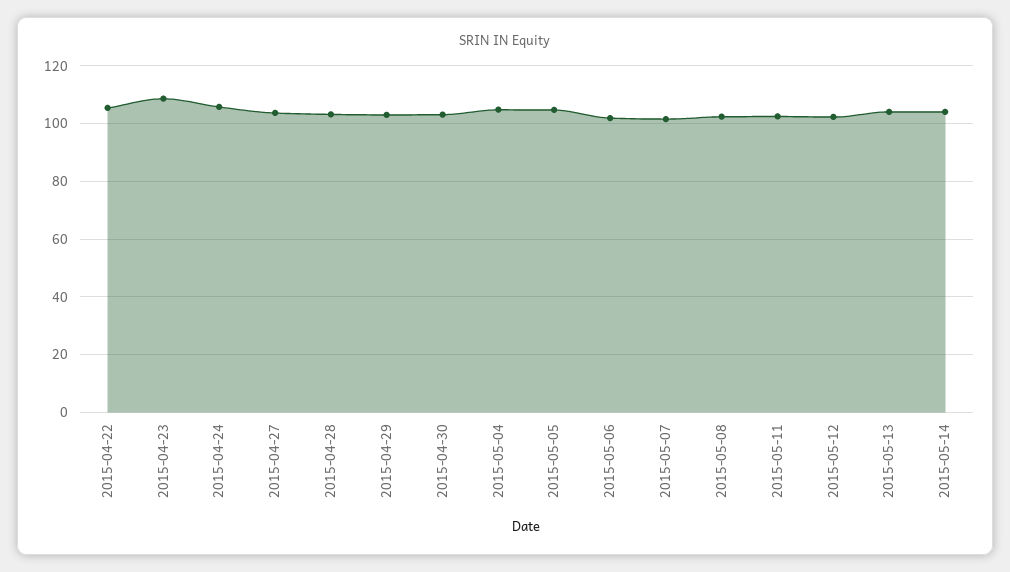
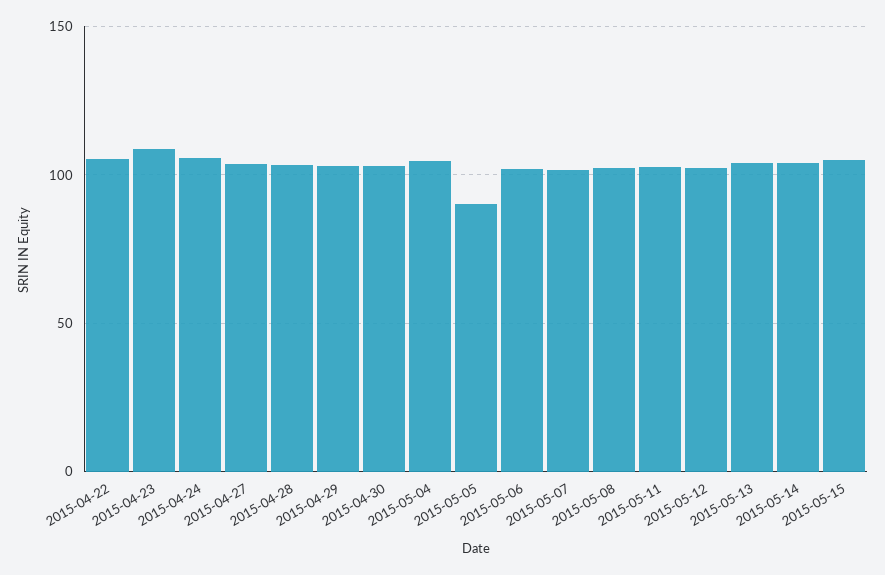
2015-05-05: 105 -> 90
2015-05-15: none -> 105

